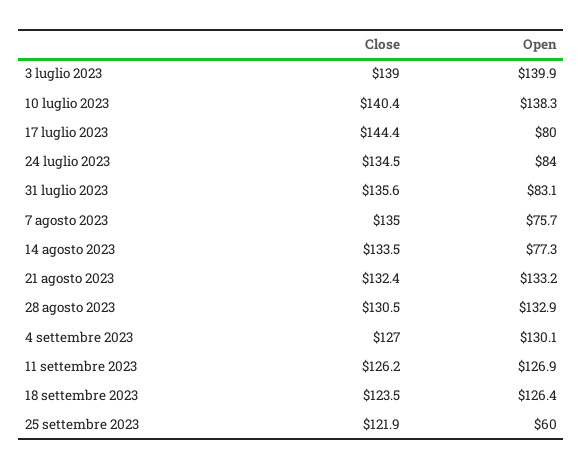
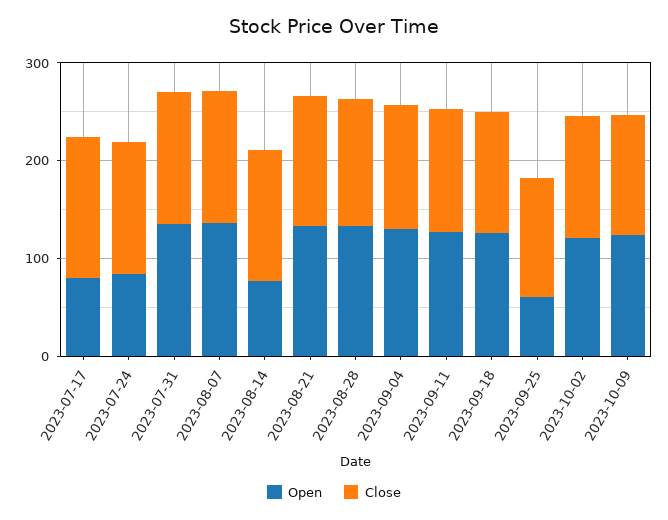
Close, 3 luglio 2023: 139 -> none
Open, 3 luglio 2023: 139.9 -> none
Close, 10 luglio 2023: 140.4 -> none
Open, 10 luglio 2023: 138.3 -> none
Open, 31 luglio 2023: 83.1 -> 140
Open, 7 agosto 2023: 75.7 -> 140
Open, 2023-10-02: none -> 120
Close, 2023-10-02: none -> 120
Open, 2023-10-09: none -> 120
Close, 2023-10-09: none -> 120

